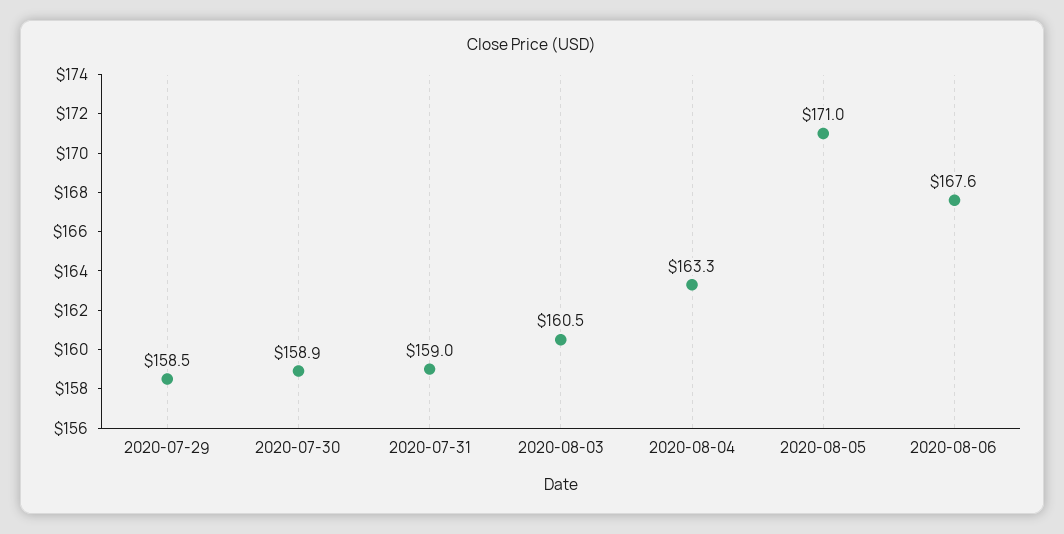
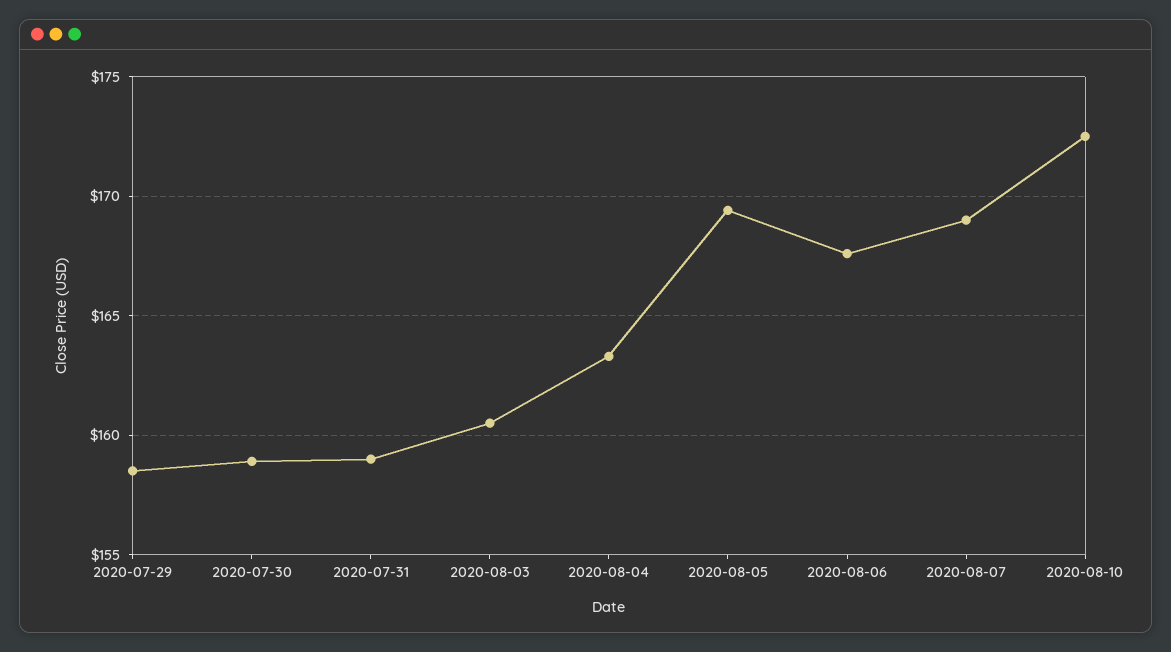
2020-08-05: 171 -> 169.5
2020-08-07: none -> 169
2020-08-10: none -> 172.5

